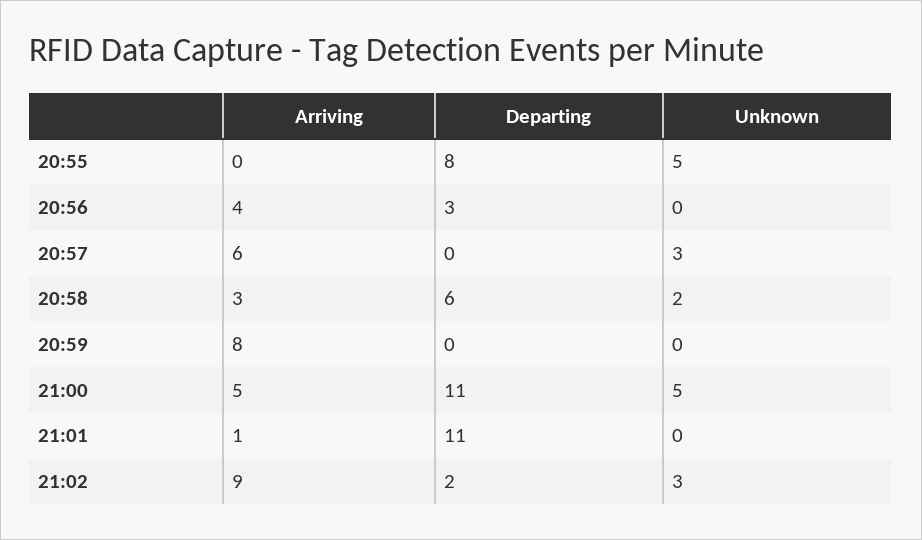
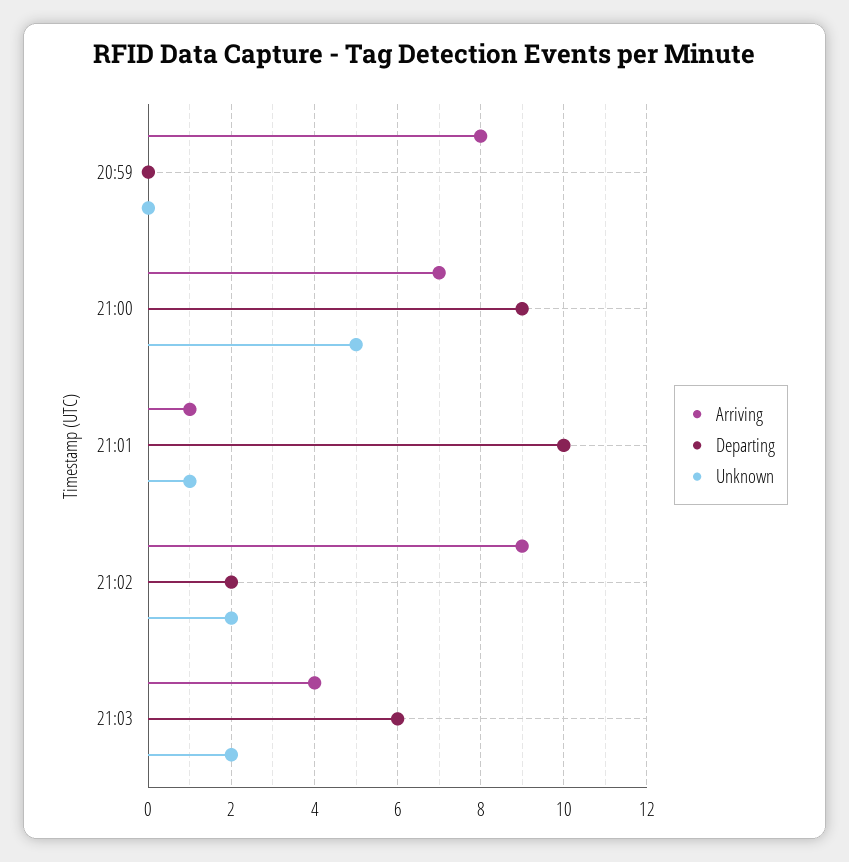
Arriving, 20:55: 0 -> none
Departing, 20:55: 8 -> none
Unknown, 20:55: 5 -> none
Arriving, 20:56: 4 -> none
Departing, 20:56: 3 -> none
Unknown, 20:56: 0 -> none
Arriving, 20:57: 6 -> none
Departing, 20:57: 0 -> none
Unknown, 20:57: 3 -> none
Arriving, 20:58: 3 -> none
Departing, 20:58: 6 -> none
Unknown, 20:58: 2 -> none
Arriving, 21:00: 5 -> 7
Departing, 21:00: 11 -> 9
Departing, 21:01: 11 -> 10
Unknown, 21:01: 0 -> 1
Unknown, 21:02: 3 -> 2
Arriving, 21:03: none -> 4
Departing, 21:03: none -> 6
Unknown, 21:03: none -> 2

